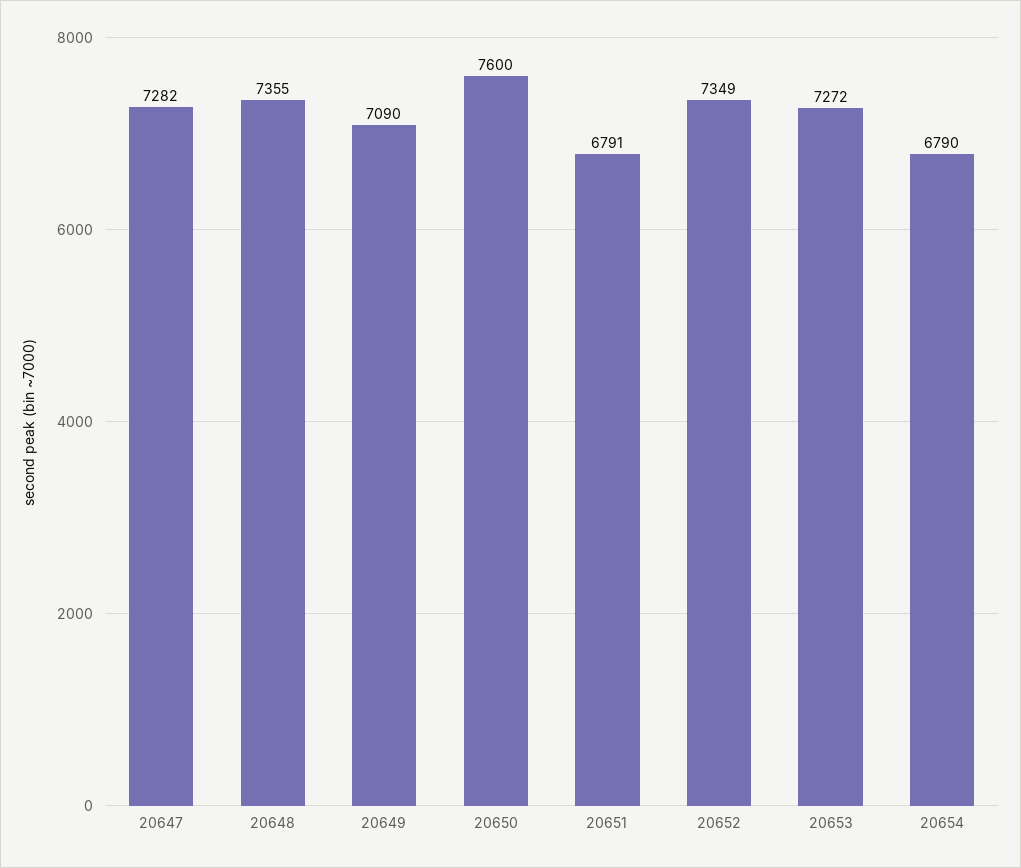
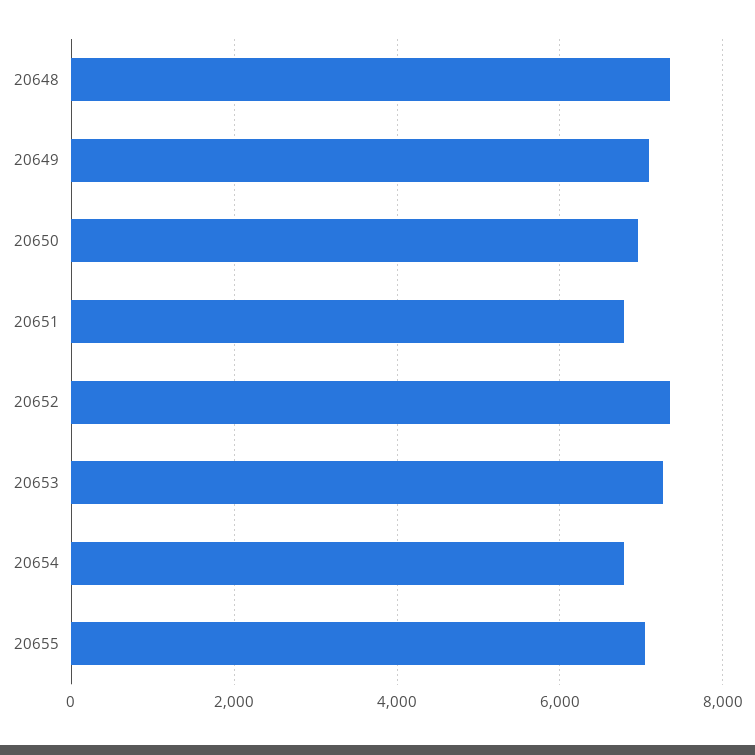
20647: 7282 -> none
20650: 7600 -> 7000
20655: none -> 7000

